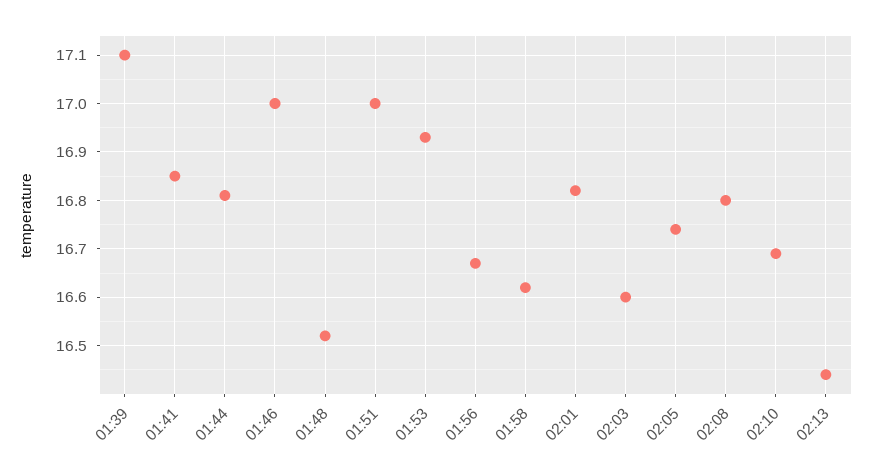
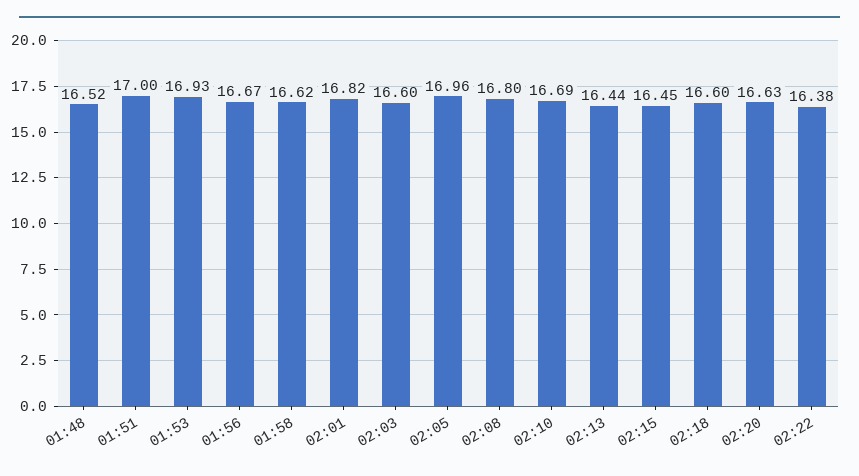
01:39: 17.1 -> none
01:41: 16.85 -> none
01:44: 16.8 -> none
01:46: 17 -> none
02:05: 16.75 -> 16.96
02:15: none -> 16.45
02:18: none -> 16.6
02:20: none -> 16.63
02:22: none -> 16.38

